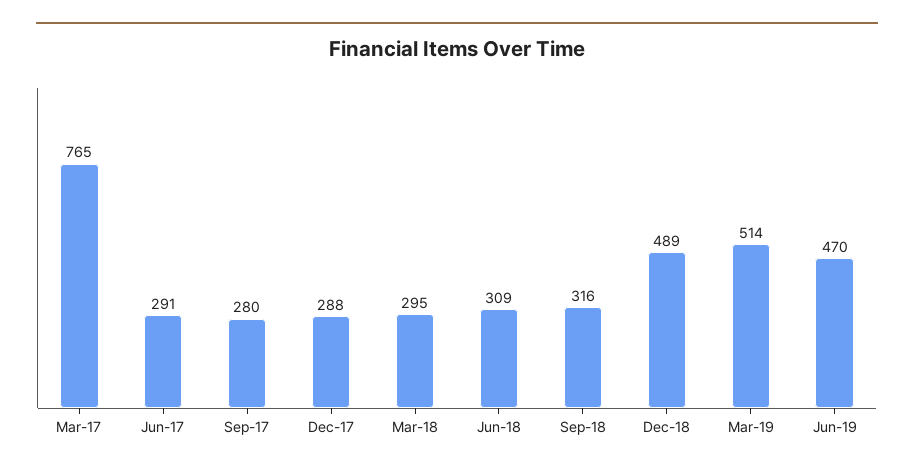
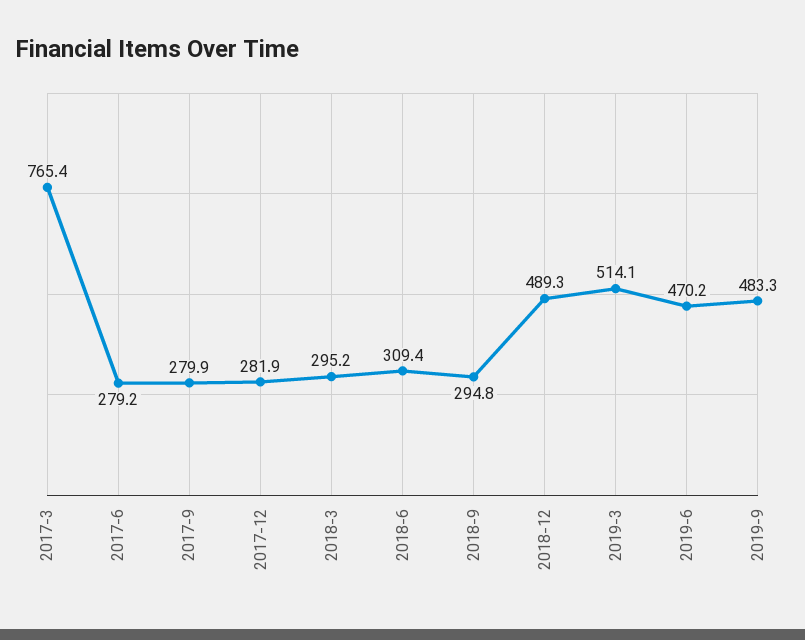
Jun-17: 291 -> 279.2
Dec-17: 288 -> 281.9
Sep-18: 316 -> 294.8
2019-9: none -> 483.3

